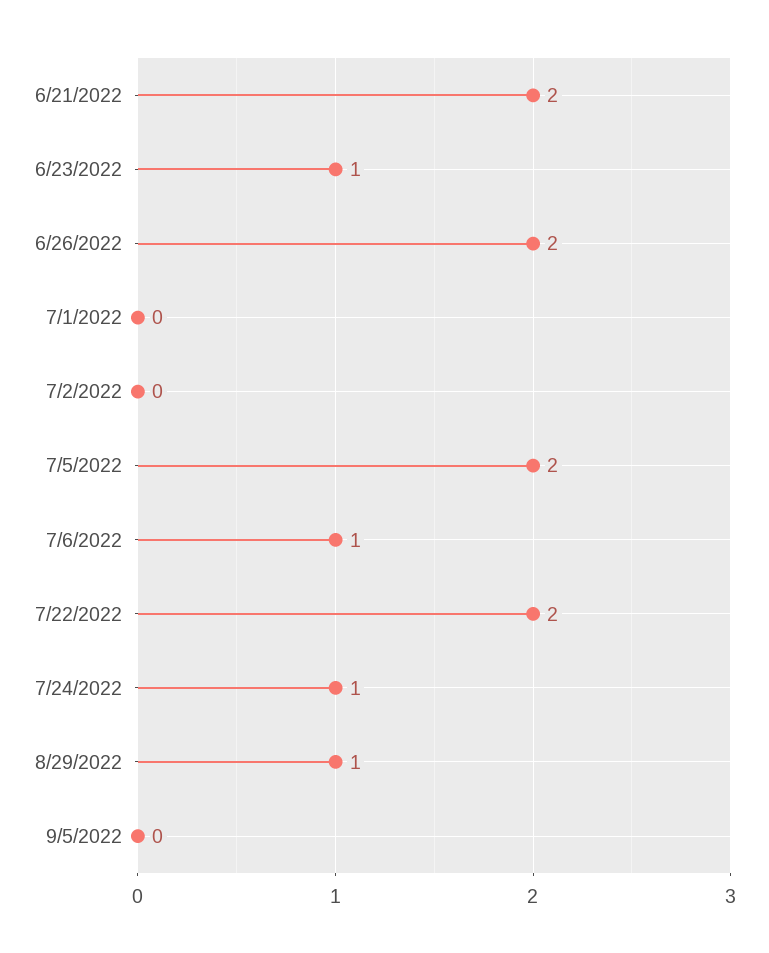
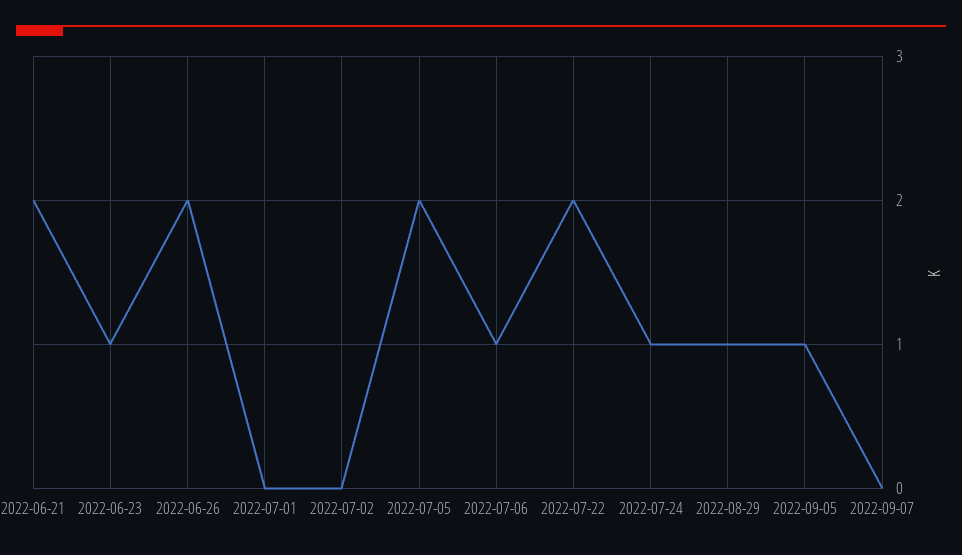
9/5/2022: 0 -> 1
2022-09-07: none -> 0

